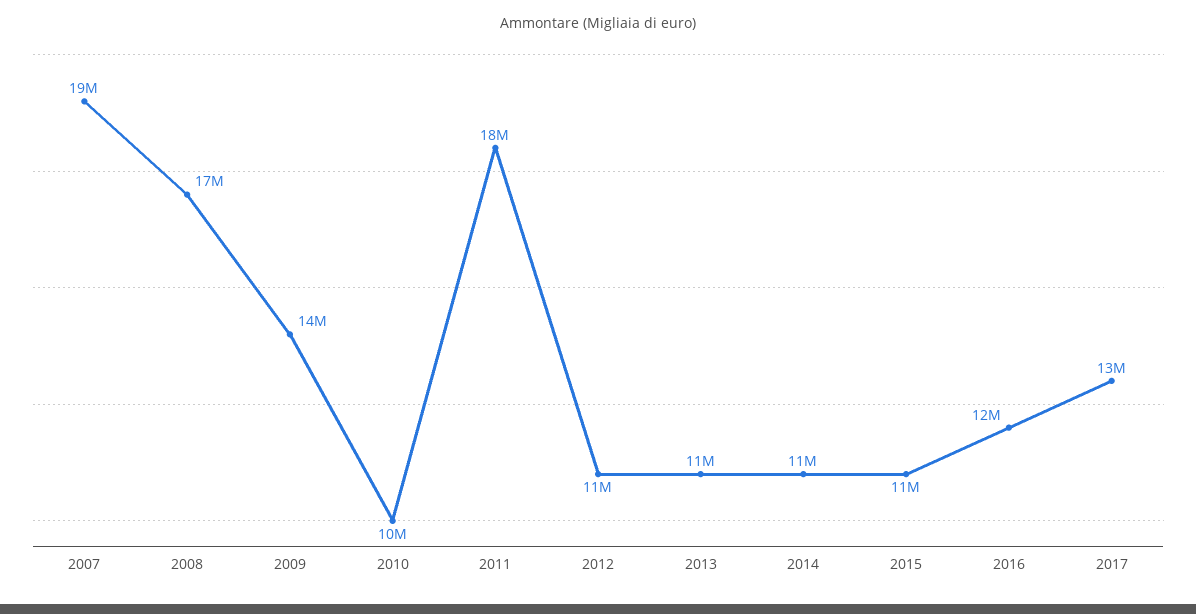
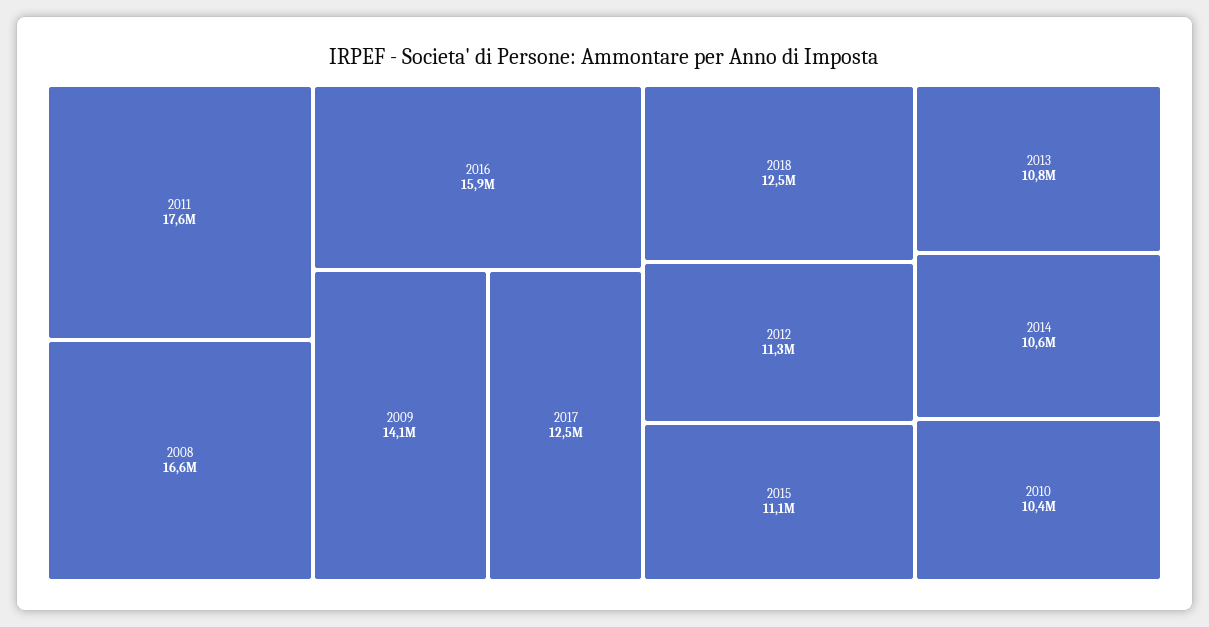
2007: 19000000 -> none
2016: 12000000 -> 15900000
2018: none -> 12500000

